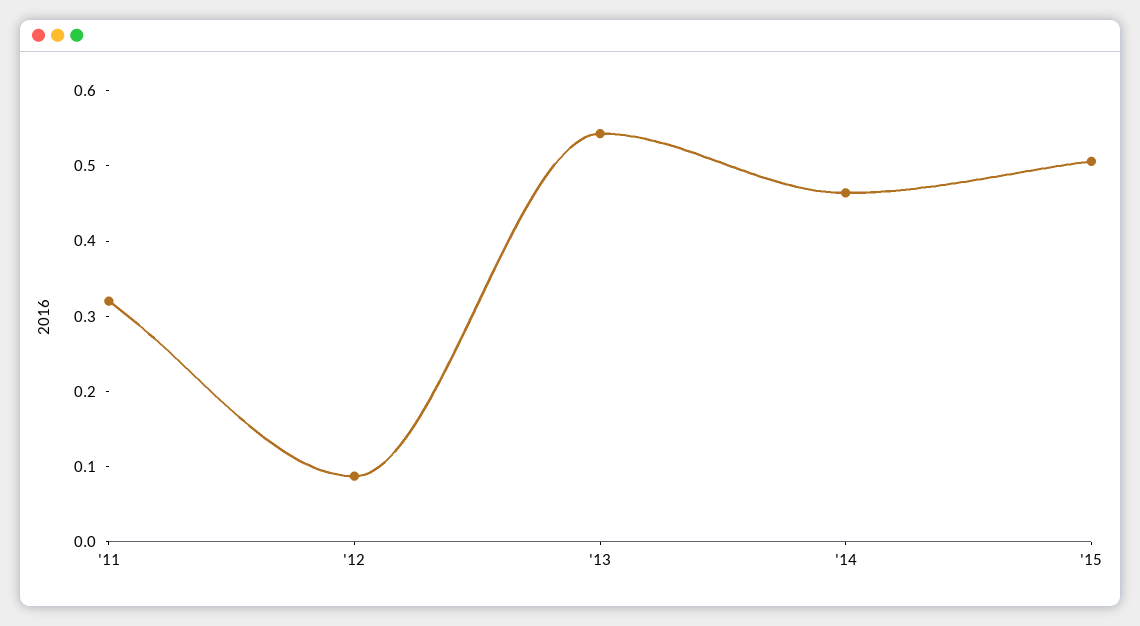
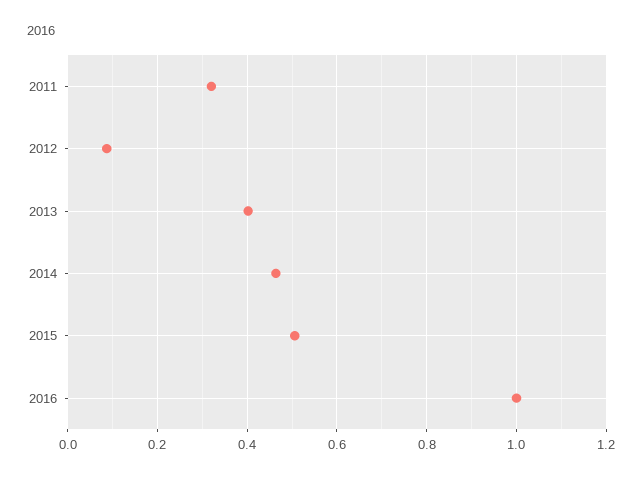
'13: 0.54 -> 0.4
2016: none -> 1

